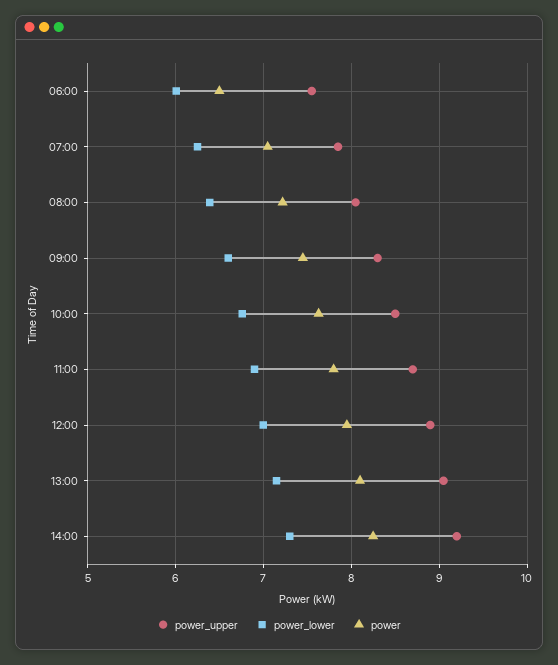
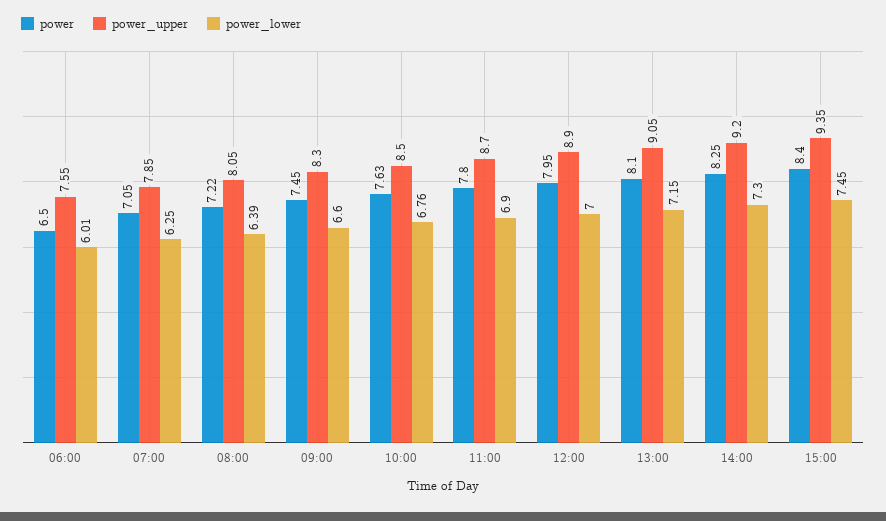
power, 15:00: none -> 8.4
power_upper, 15:00: none -> 9.35
power_lower, 15:00: none -> 7.45

